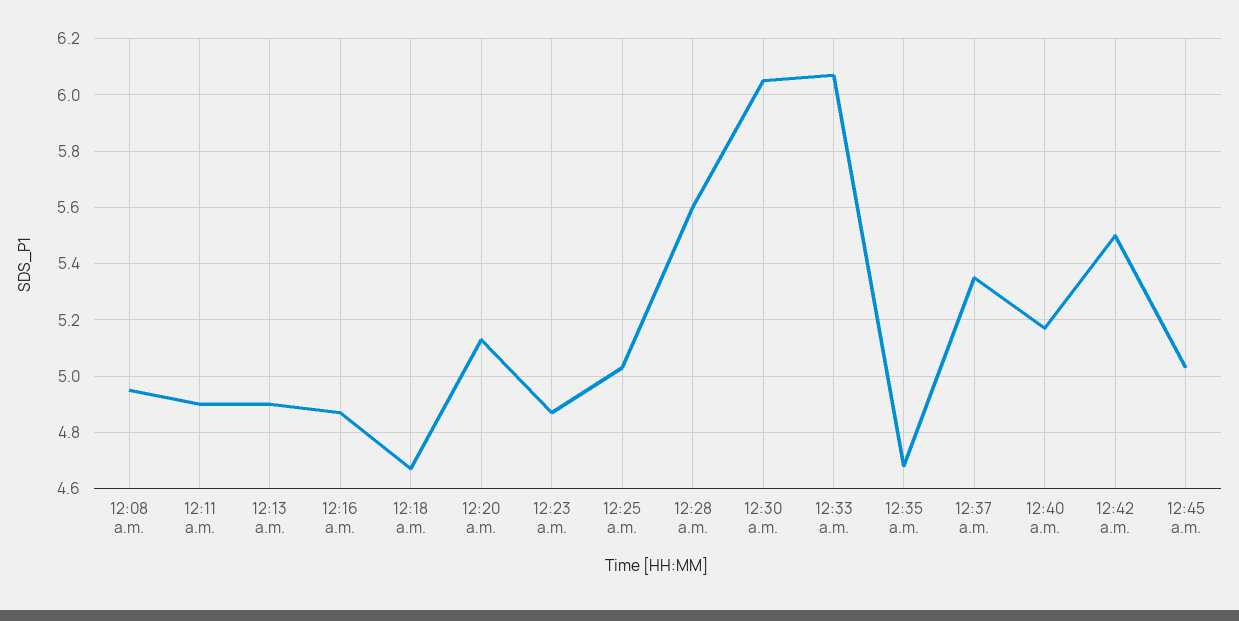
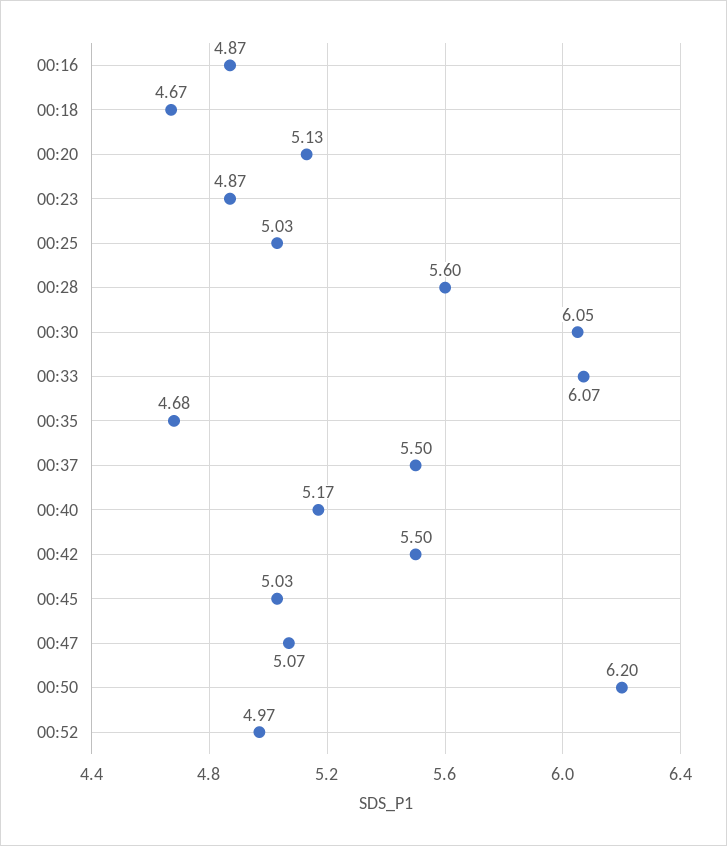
12:08 a.m.: 4.95 -> none
12:11 a.m.: 4.9 -> none
12:13 a.m.: 4.9 -> none
12:37 a.m.: 5.35 -> 5.5
00:47: none -> 5.07
00:50: none -> 6.2
00:52: none -> 4.97

